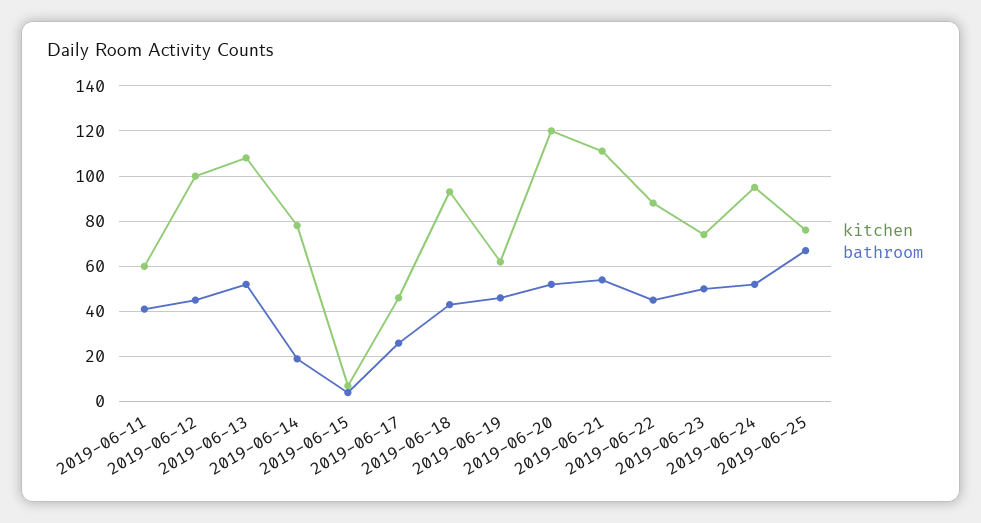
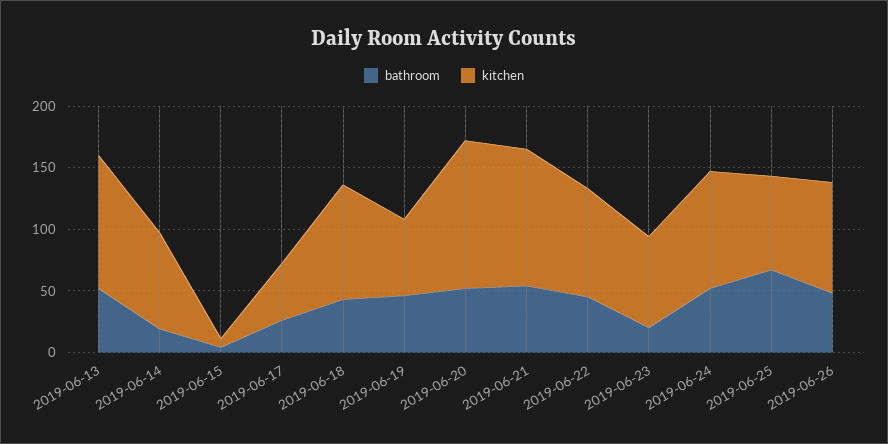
kitchen, 2019-06-11: 60 -> none
bathroom, 2019-06-11: 40 -> none
kitchen, 2019-06-12: 100 -> none
bathroom, 2019-06-12: 45 -> none
bathroom, 2019-06-23: 50 -> 20
bathroom, 2019-06-26: none -> 50
kitchen, 2019-06-26: none -> 90

